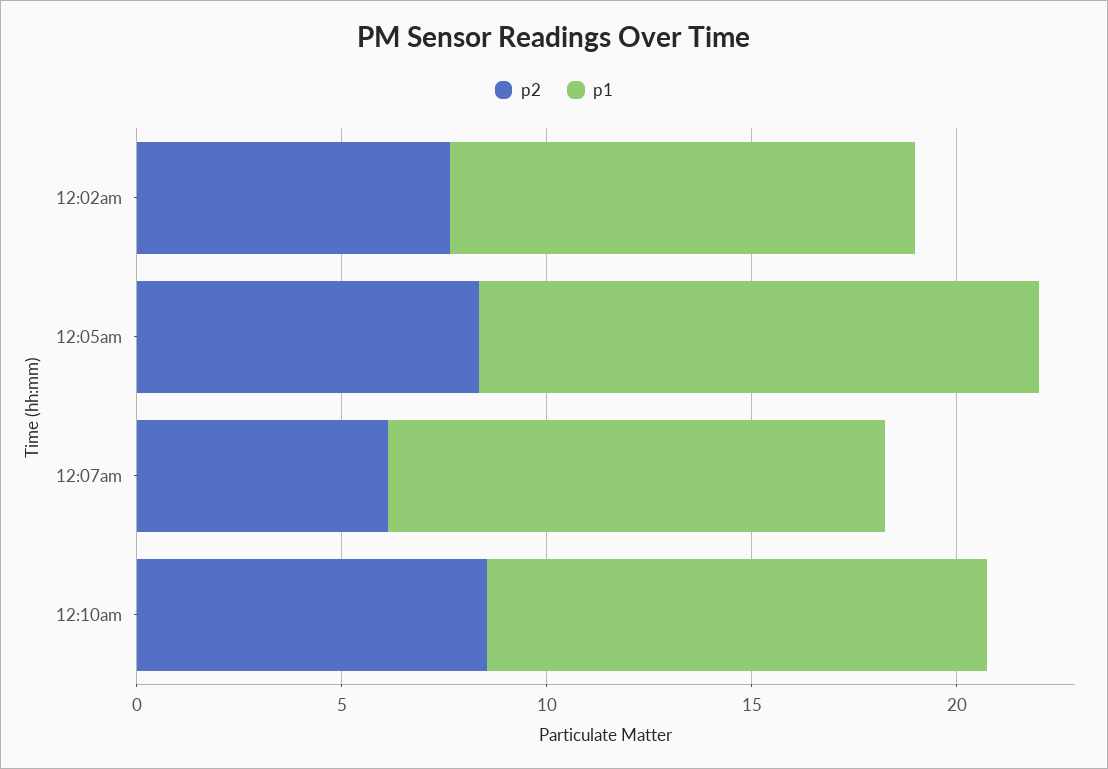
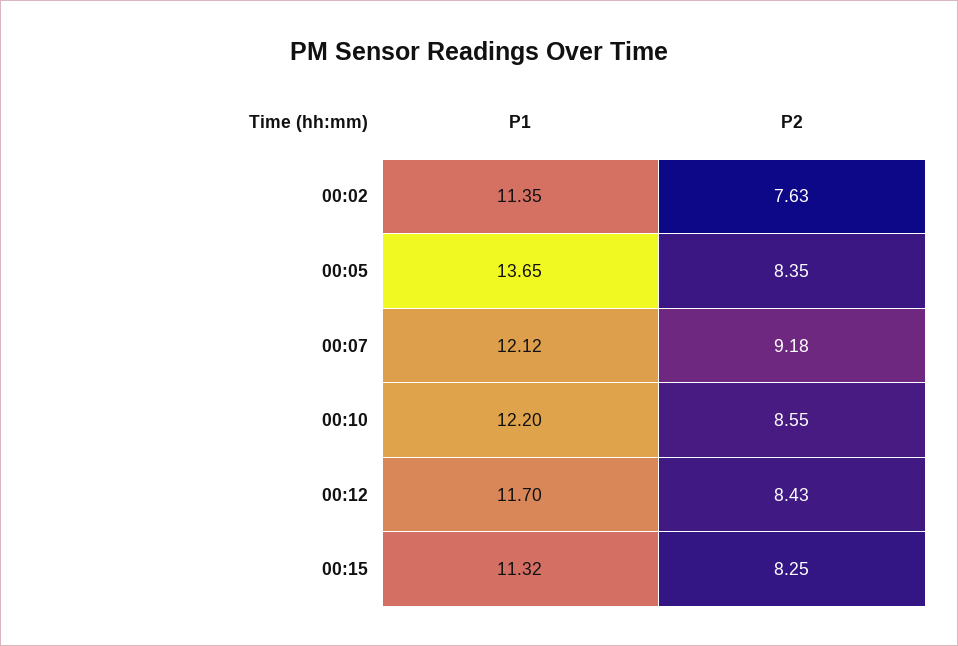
p2, 12:07am: 6 -> 9.18
p1, 00:12: none -> 11.7
p2, 00:12: none -> 8.43
p1, 00:15: none -> 11.32
p2, 00:15: none -> 8.25

